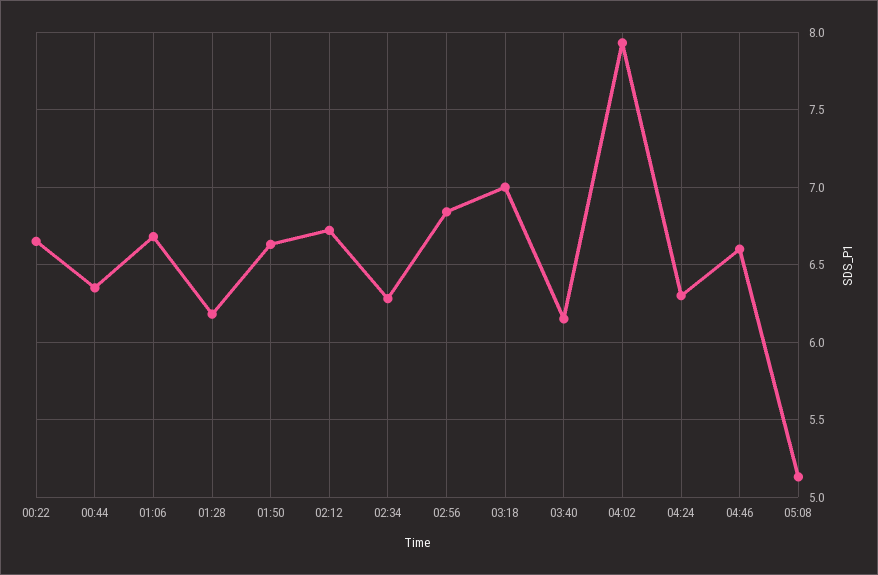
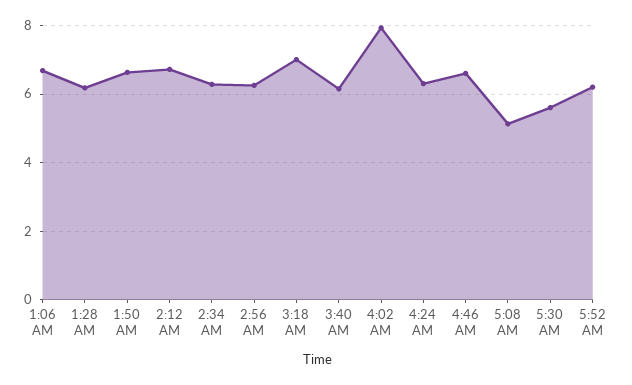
00:22: 6.65 -> none
00:44: 6.35 -> none
02:56: 6.85 -> 6.2
5:30 AM: none -> 5.6
5:52 AM: none -> 6.2

